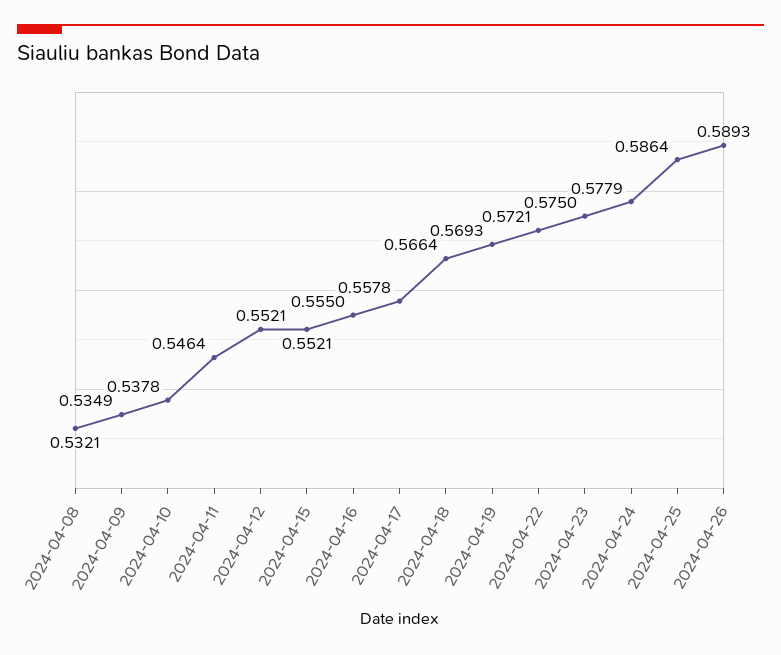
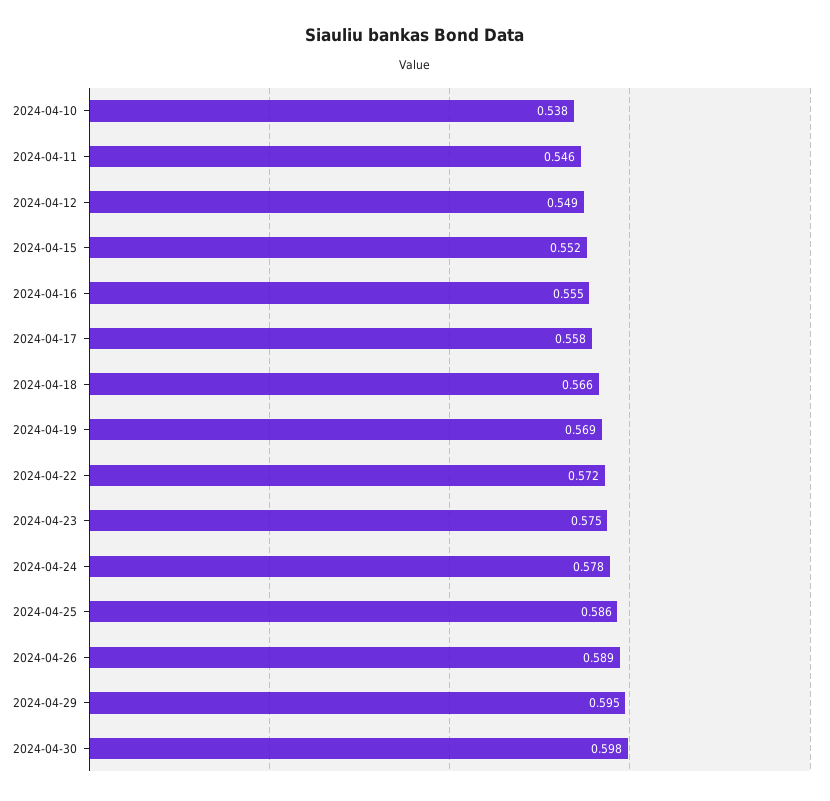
2024-04-08: 0.5321 -> none
2024-04-09: 0.5349 -> none
2024-04-12: 0.5521 -> 0.549
2024-04-29: none -> 0.595
2024-04-30: none -> 0.598

